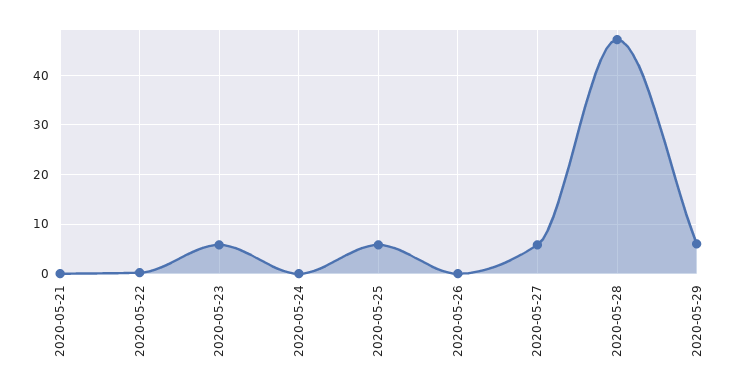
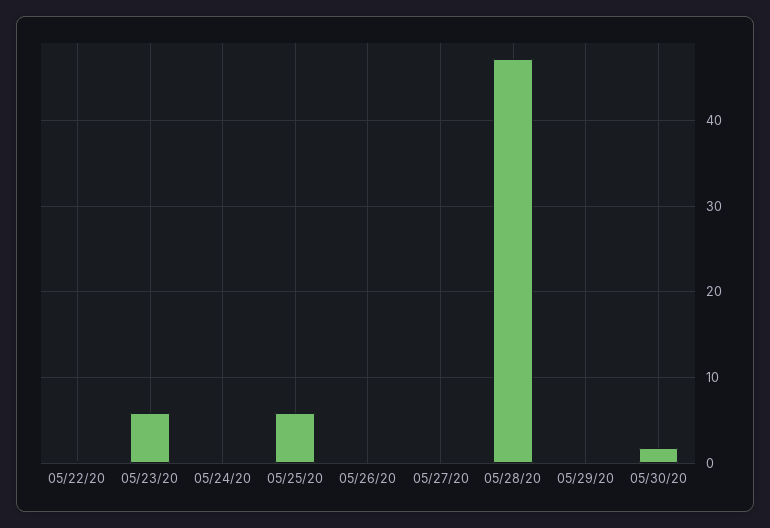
2020-05-21: 0 -> none
2020-05-27: 6 -> 0
2020-05-29: 6 -> 0
05/30/20: none -> 2

